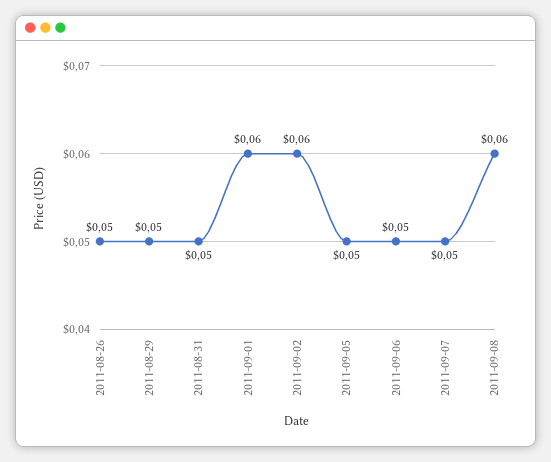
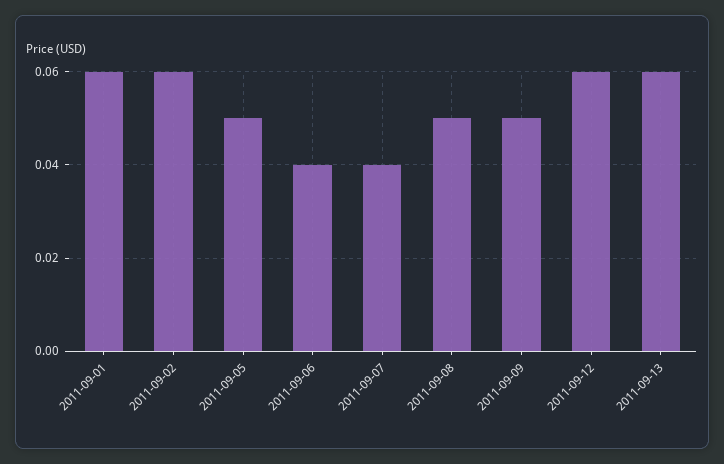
2011-08-26: 0.05 -> none
2011-08-29: 0.05 -> none
2011-08-31: 0.05 -> none
2011-09-06: 0.05 -> 0.04
2011-09-07: 0.05 -> 0.04
2011-09-08: 0.06 -> 0.05
2011-09-09: none -> 0.05
2011-09-12: none -> 0.06
2011-09-13: none -> 0.06

